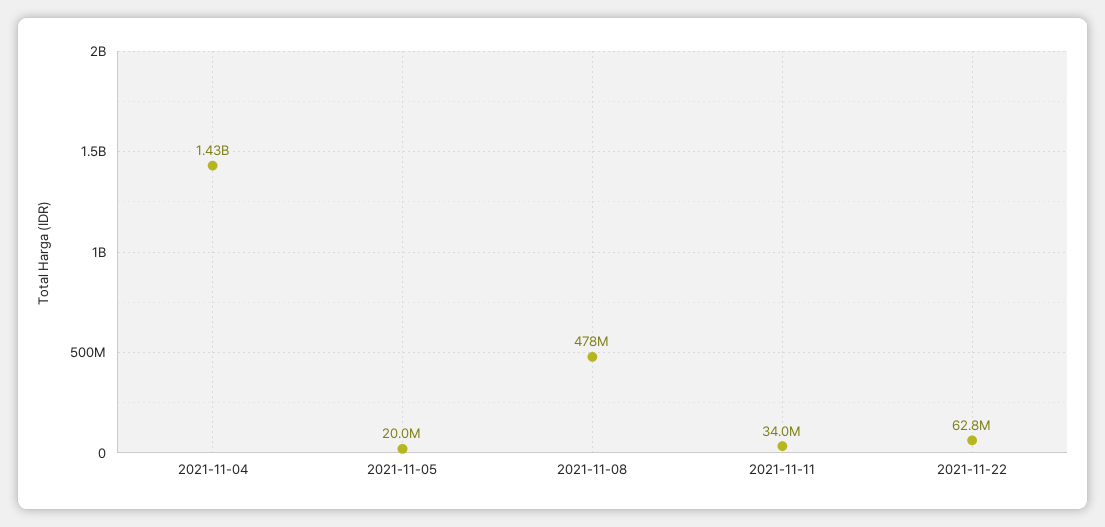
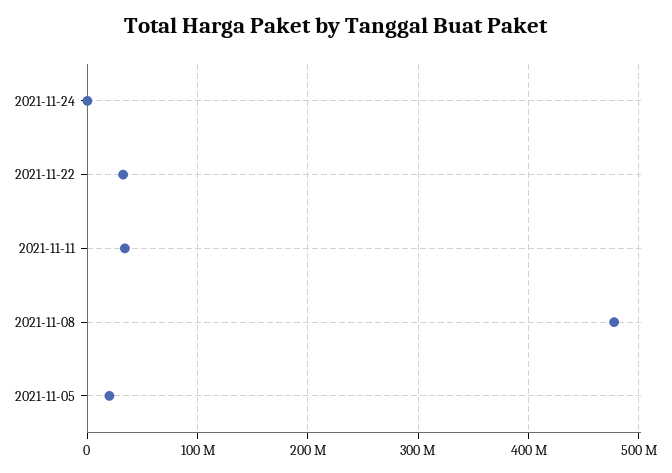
2021-11-04: 1430000000 -> none
2021-11-22: 62800000 -> 30000000
2021-11-24: none -> 0

